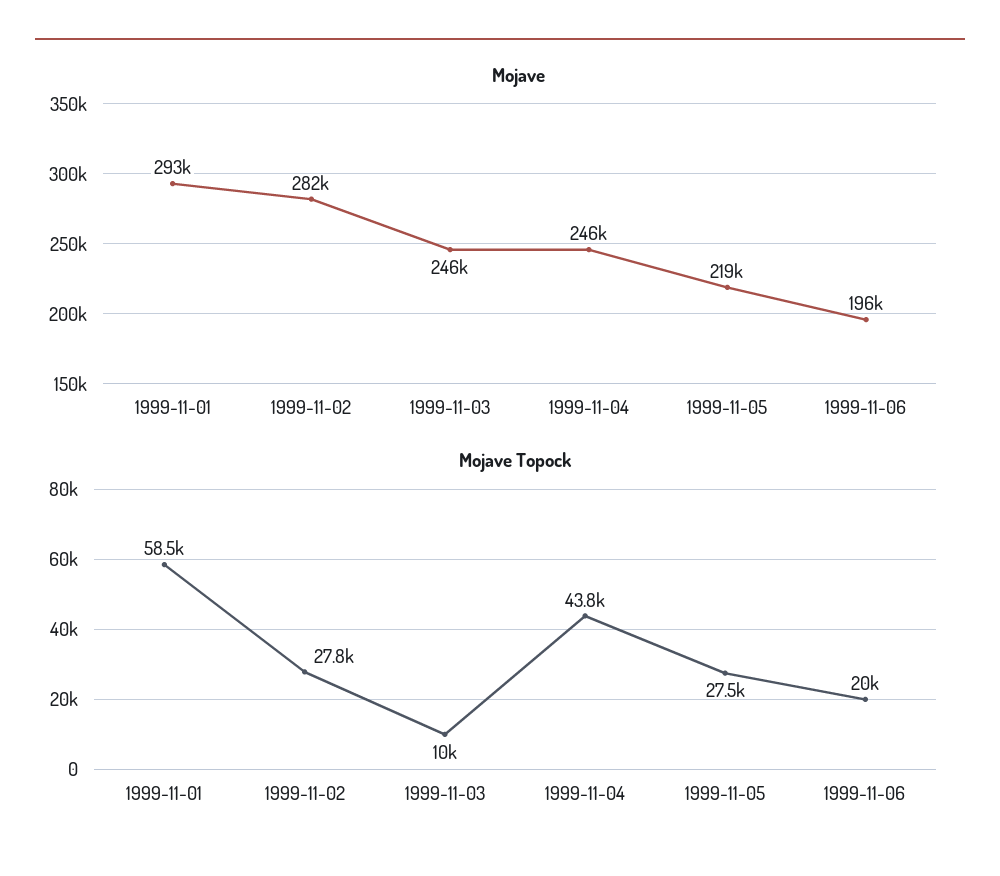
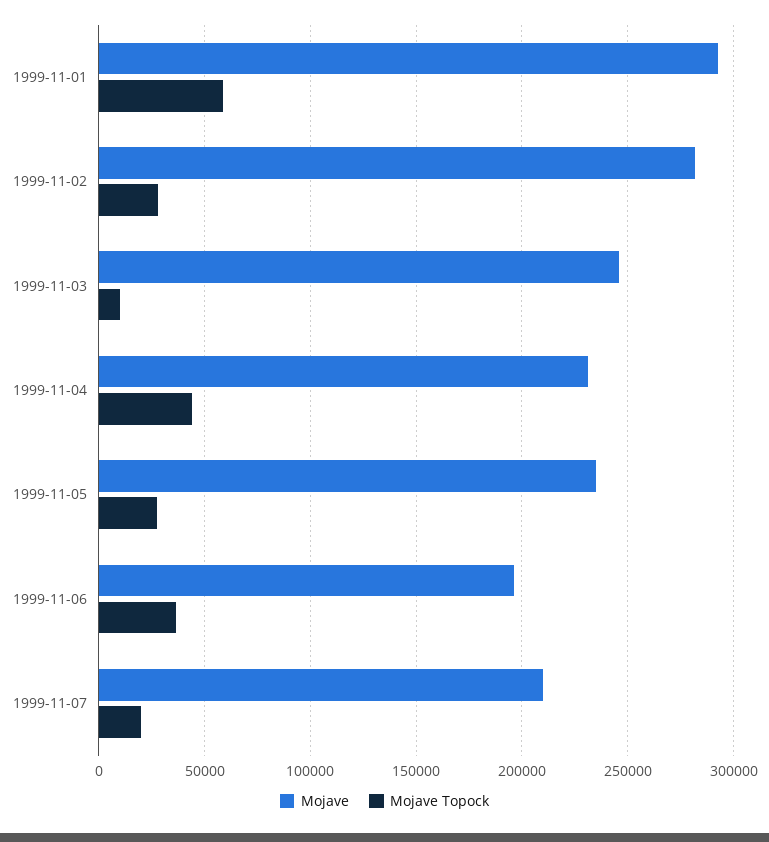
Mojave, 1999-11-04: 246000 -> 230000
Mojave, 1999-11-05: 219000 -> 235000
Mojave Topock, 1999-11-06: 20000 -> 35000
Mojave, 1999-11-07: none -> 210000
Mojave Topock, 1999-11-07: none -> 20000

